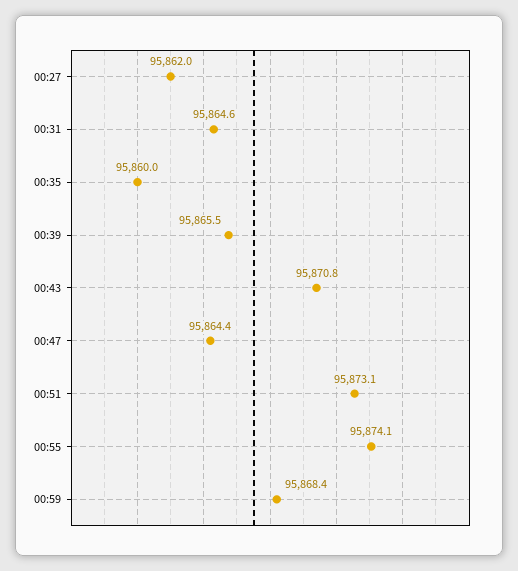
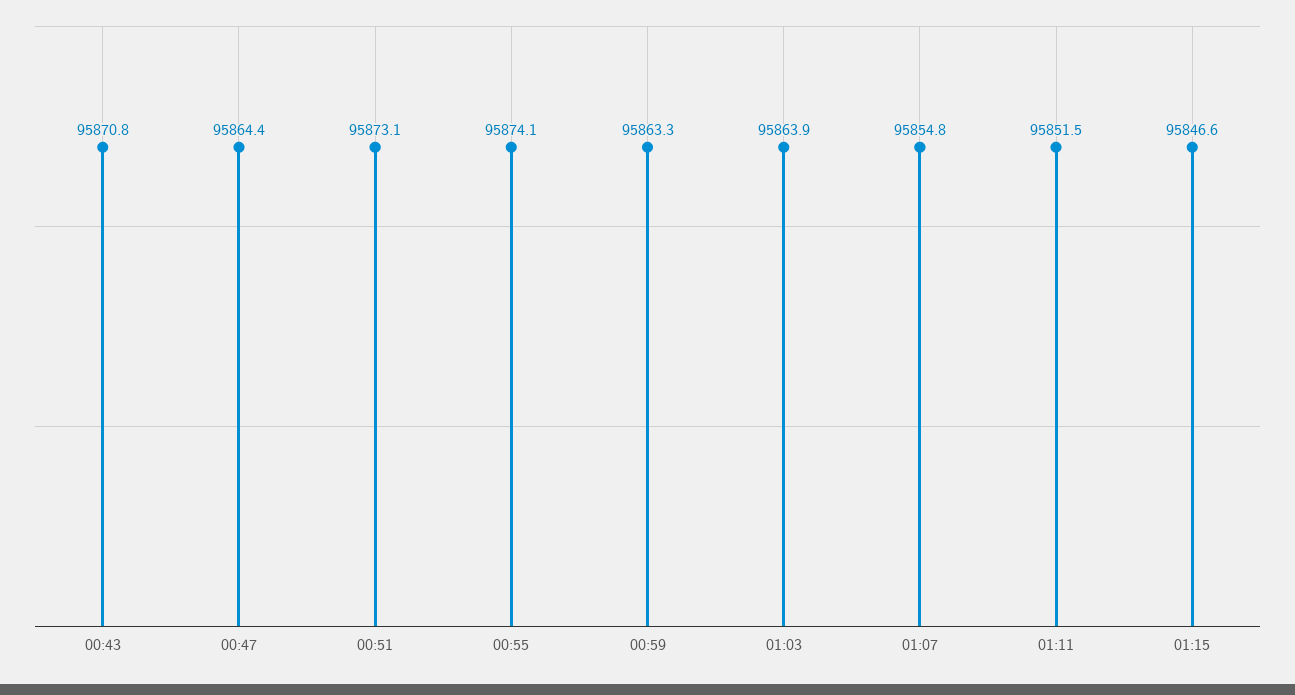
00:27: 95862 -> none
00:31: 95864.6 -> none
00:35: 95860 -> none
00:39: 95865.5 -> none
00:59: 95868.4 -> 95863.3
01:03: none -> 95863.9
01:07: none -> 95854.8
01:11: none -> 95851.5
01:15: none -> 95846.6

